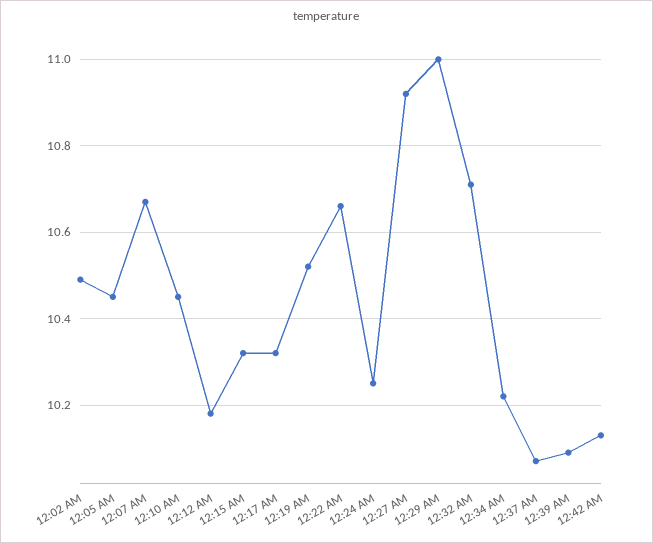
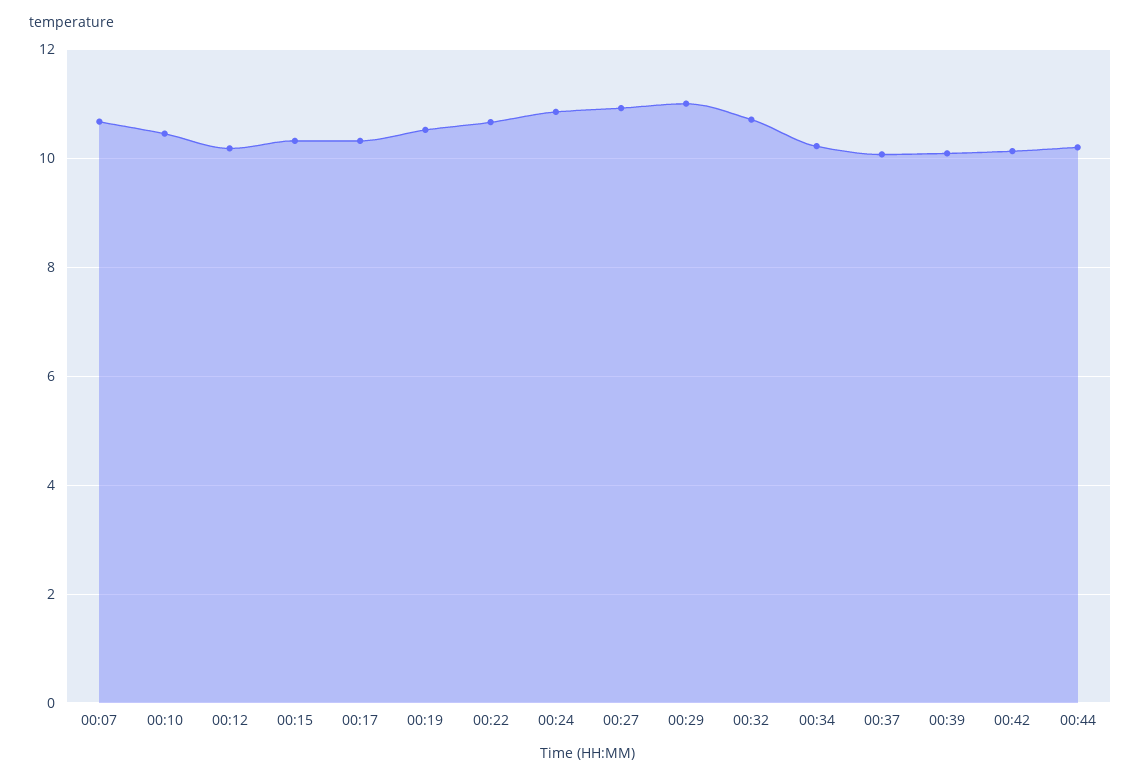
12:02 AM: 10.5 -> none
12:05 AM: 10.45 -> none
12:24 AM: 10.25 -> 10.8
00:44: none -> 10.2

